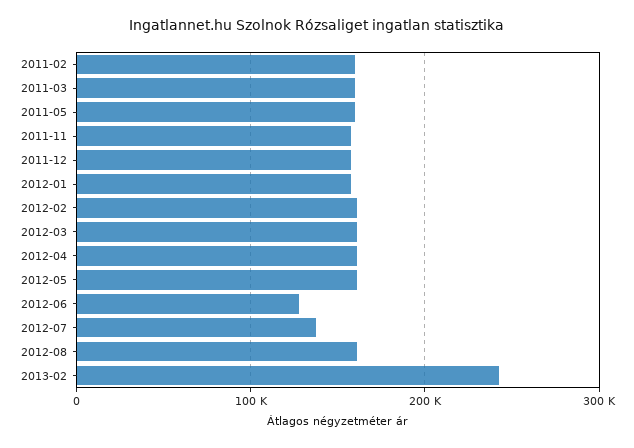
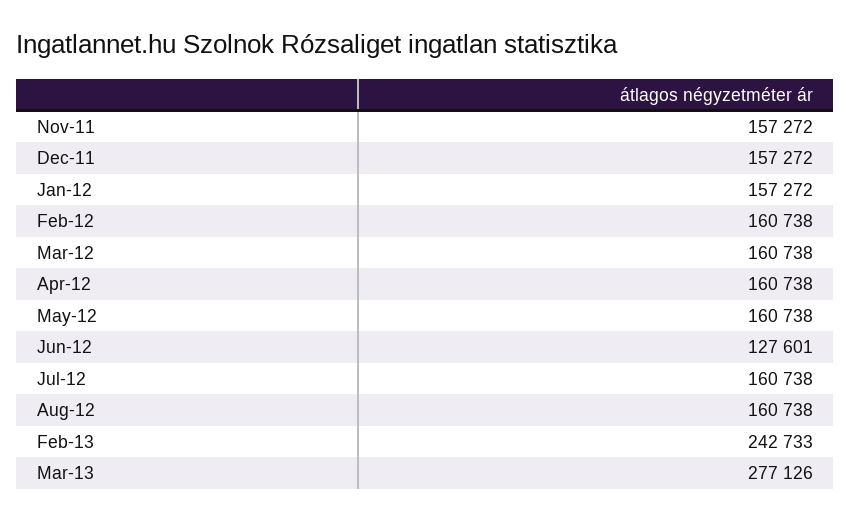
2011-02: 160000 -> none
2011-03: 160000 -> none
2011-05: 160000 -> none
2012-07: 140000 -> 160738
Mar-13: none -> 277126

